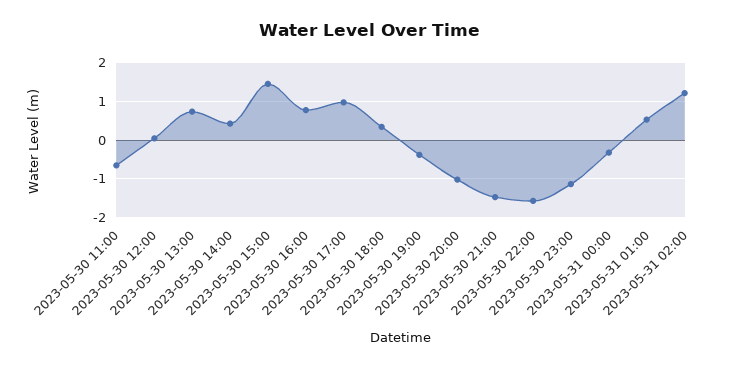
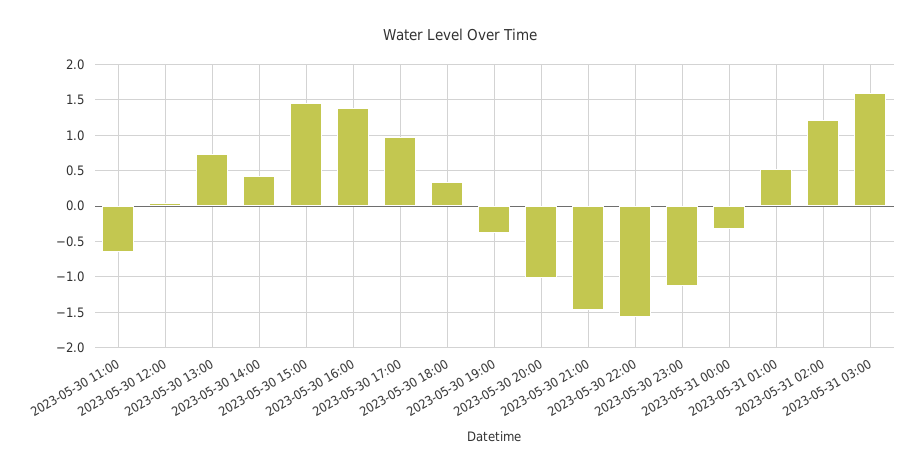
2023-05-30 16:00: 0.8 -> 1.4
2023-05-31 03:00: none -> 1.6

